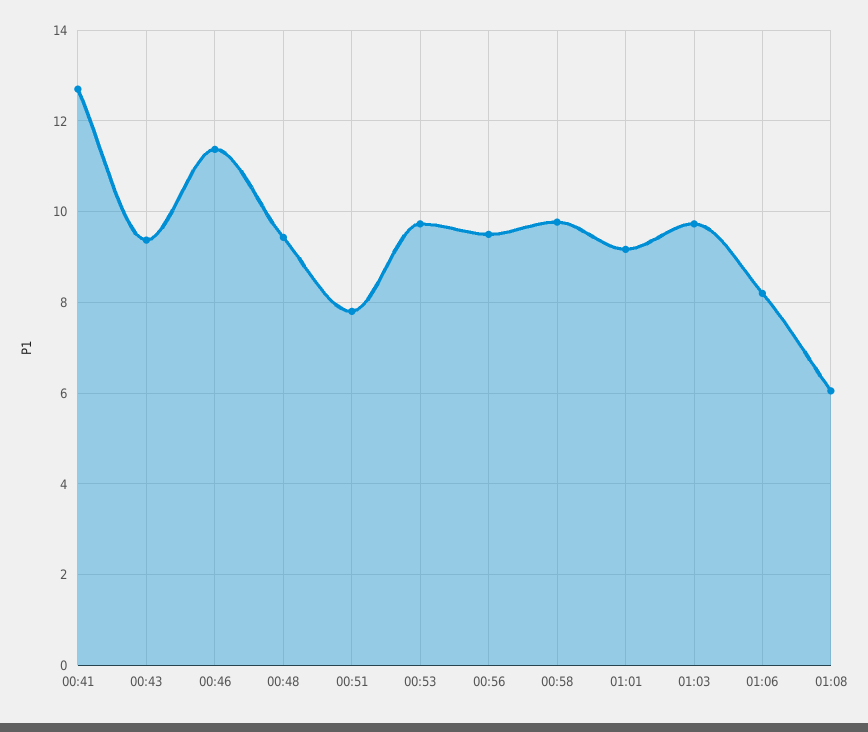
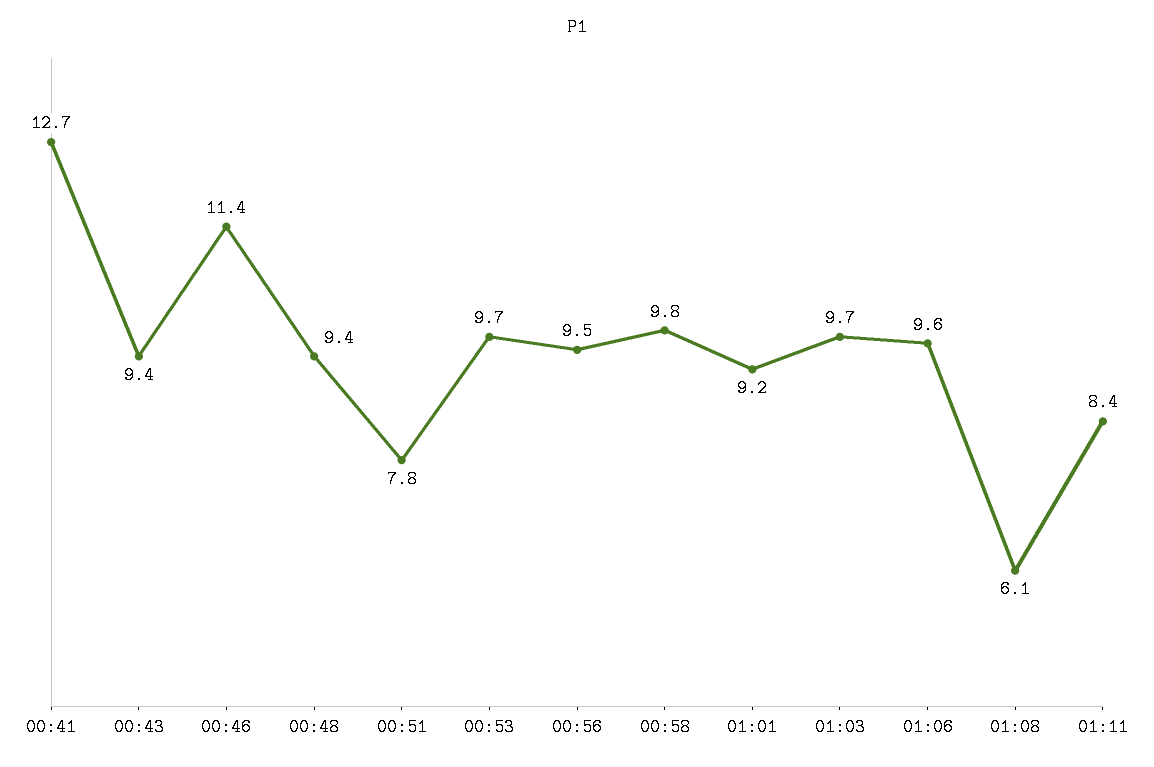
01:06: 8.2 -> 9.6
01:11: none -> 8.4

